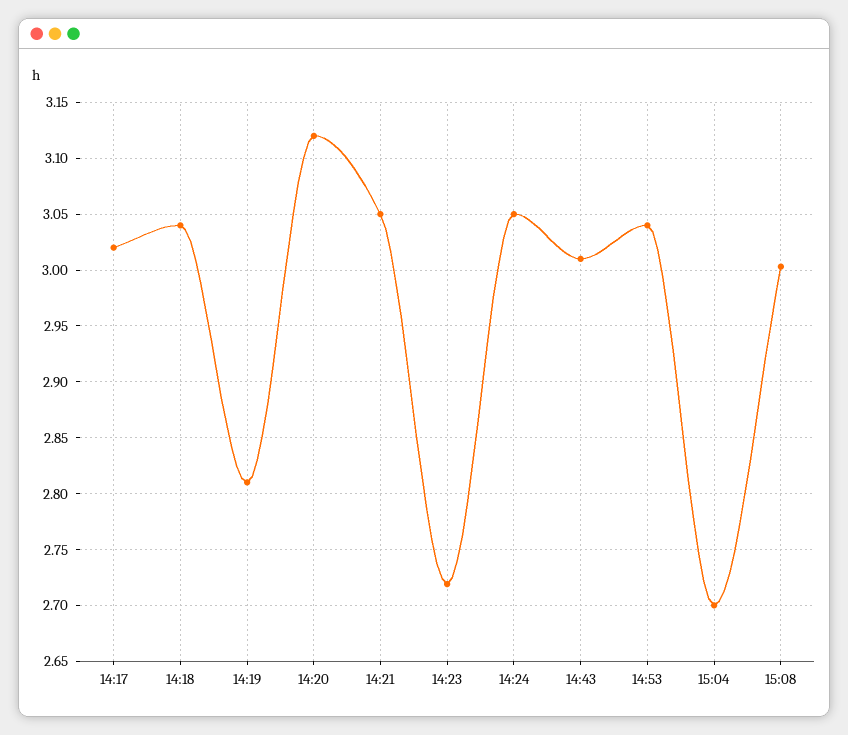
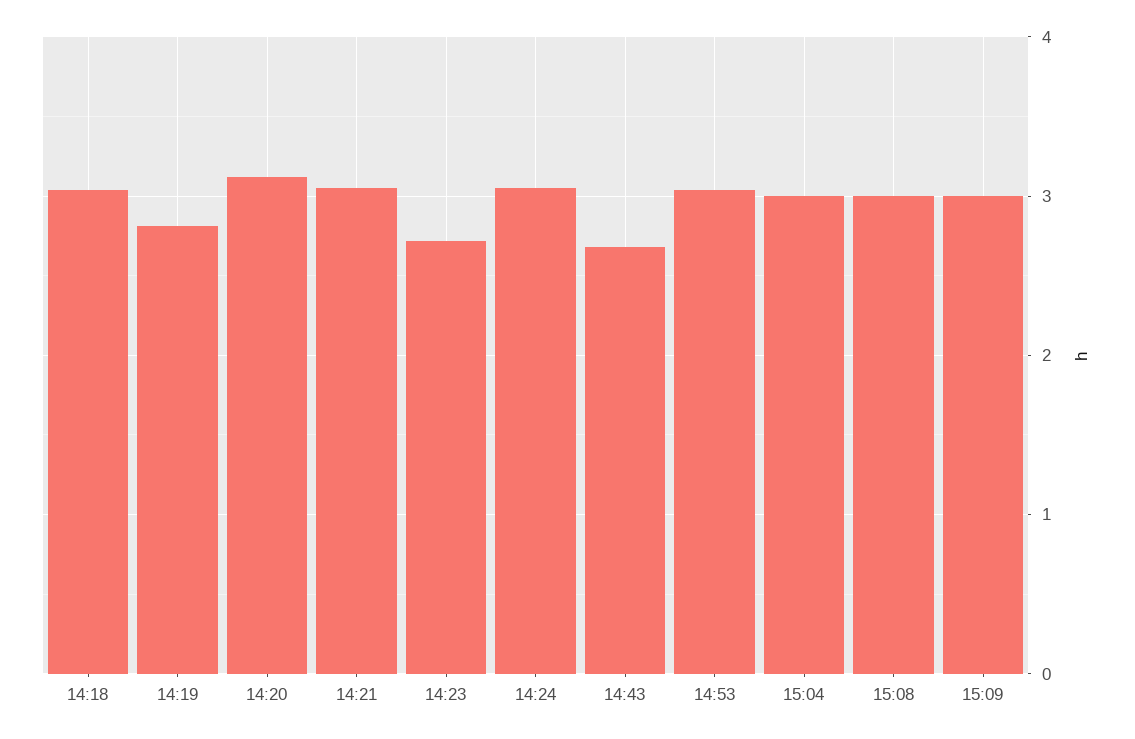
14:17: 3.02 -> none
14:43: 3.01 -> 2.7
15:04: 2.7 -> 3
15:09: none -> 3

